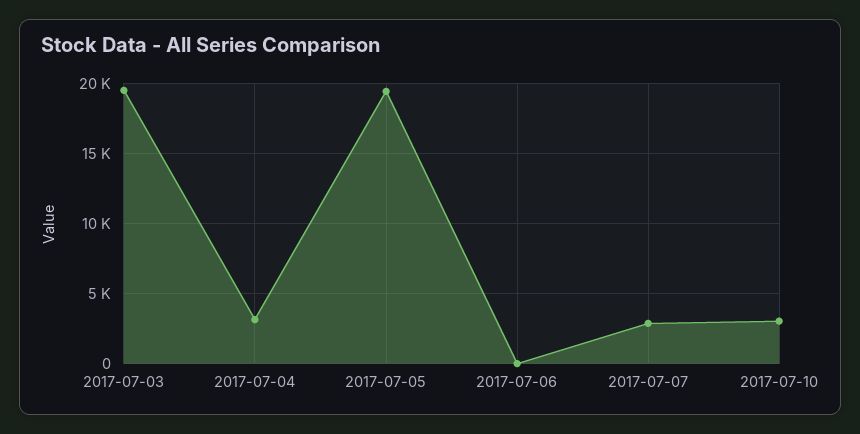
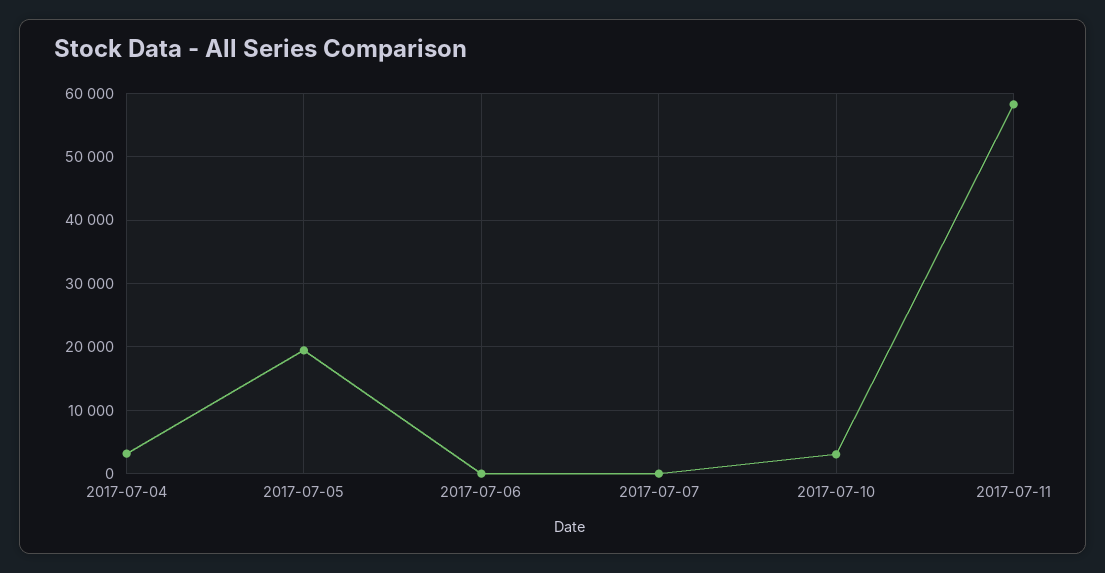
2017-07-03: 19500 -> none
2017-07-07: 3000 -> 0
2017-07-11: none -> 58000

